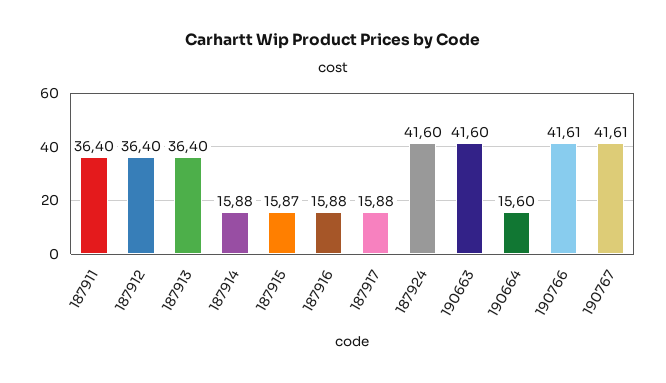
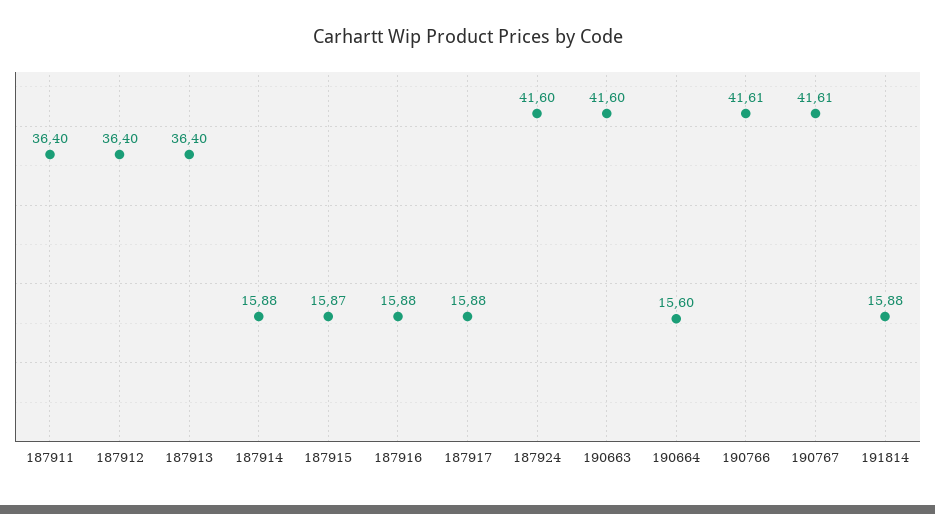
191814: none -> 15.88

